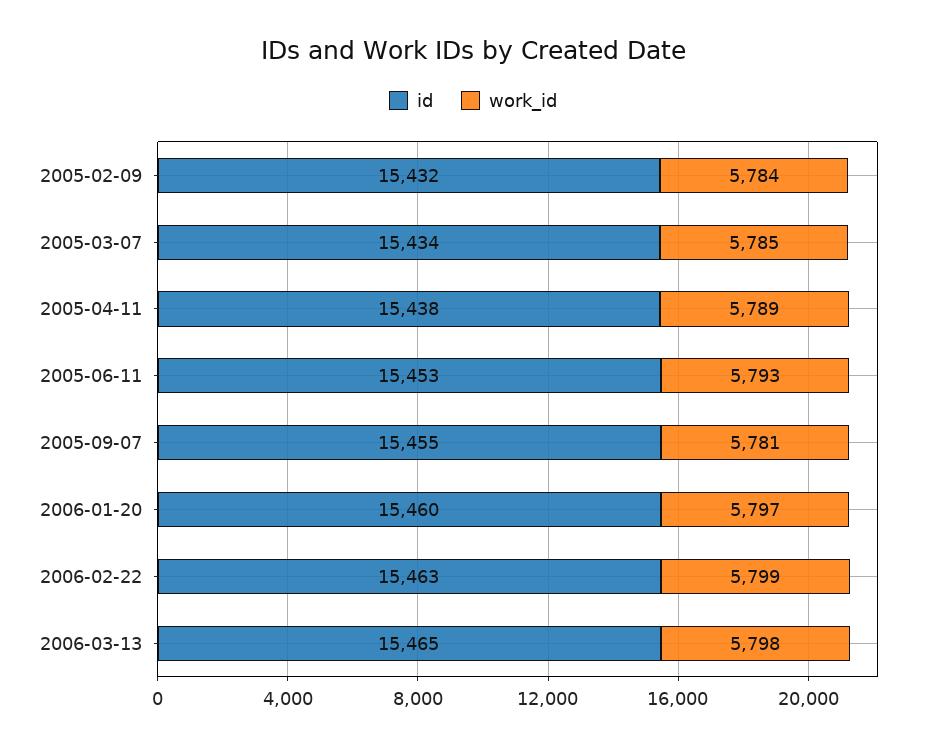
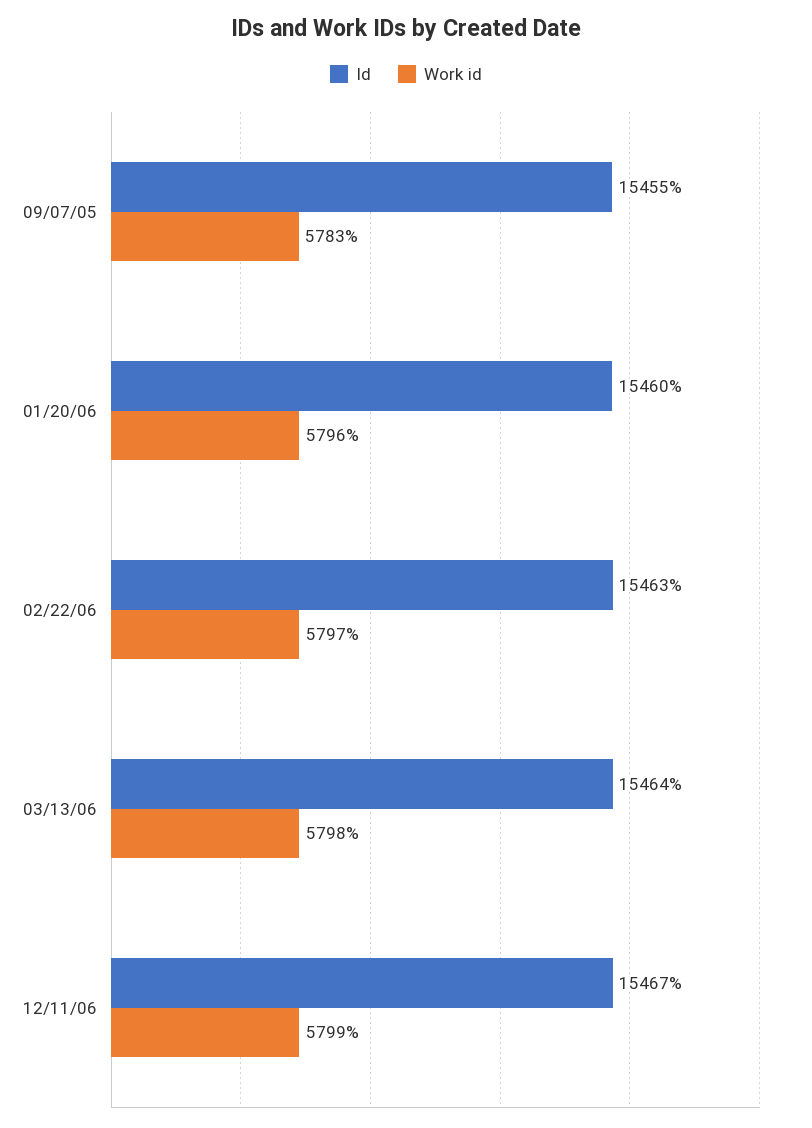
id, 2005-02-09: 15432 -> none
work_id, 2005-02-09: 5784 -> none
id, 2005-03-07: 15434 -> none
work_id, 2005-03-07: 5785 -> none
id, 2005-04-11: 15438 -> none
work_id, 2005-04-11: 5789 -> none
id, 2005-06-11: 15453 -> none
work_id, 2005-06-11: 5793 -> none
work_id, 2005-09-07: 5781 -> 5783
work_id, 2006-01-20: 5797 -> 5796
work_id, 2006-02-22: 5799 -> 5797
id, 2006-03-13: 15465 -> 15464
id, 12/11/06: none -> 15467
work_id, 12/11/06: none -> 5799

